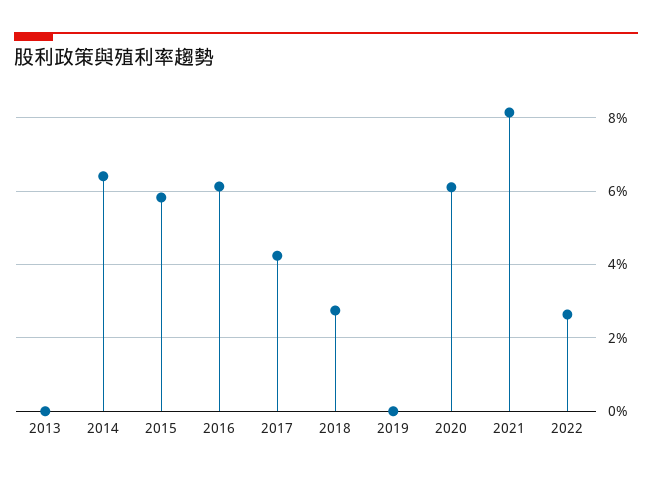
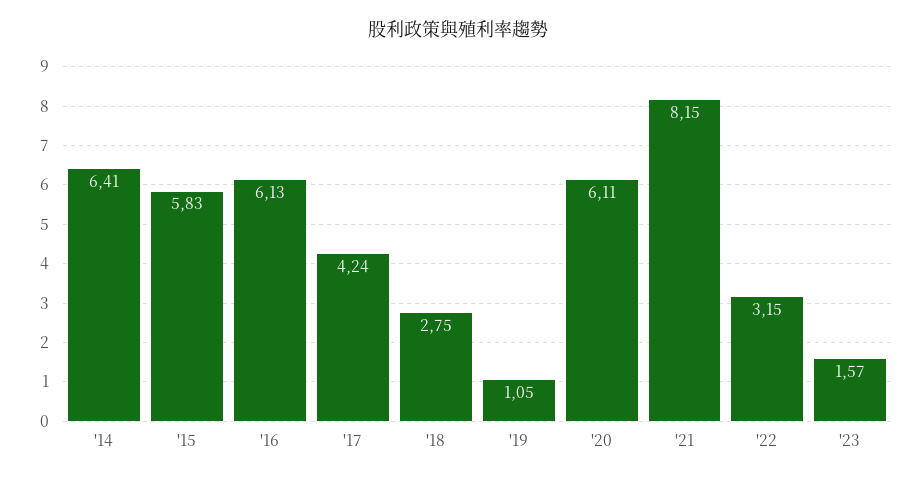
2013: 0 -> none
2019: 0 -> 1.05
2022: 2.6 -> 3.15
'23: none -> 1.57

